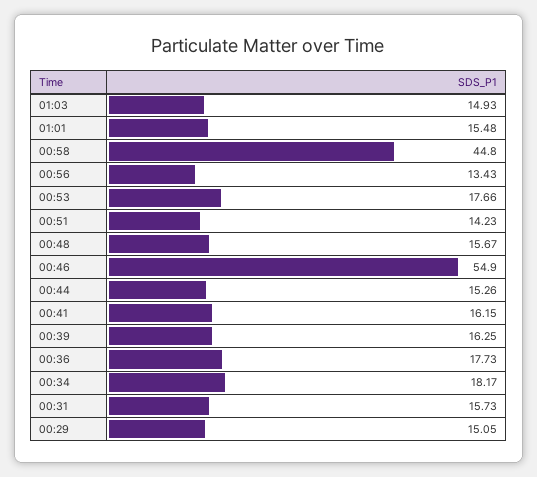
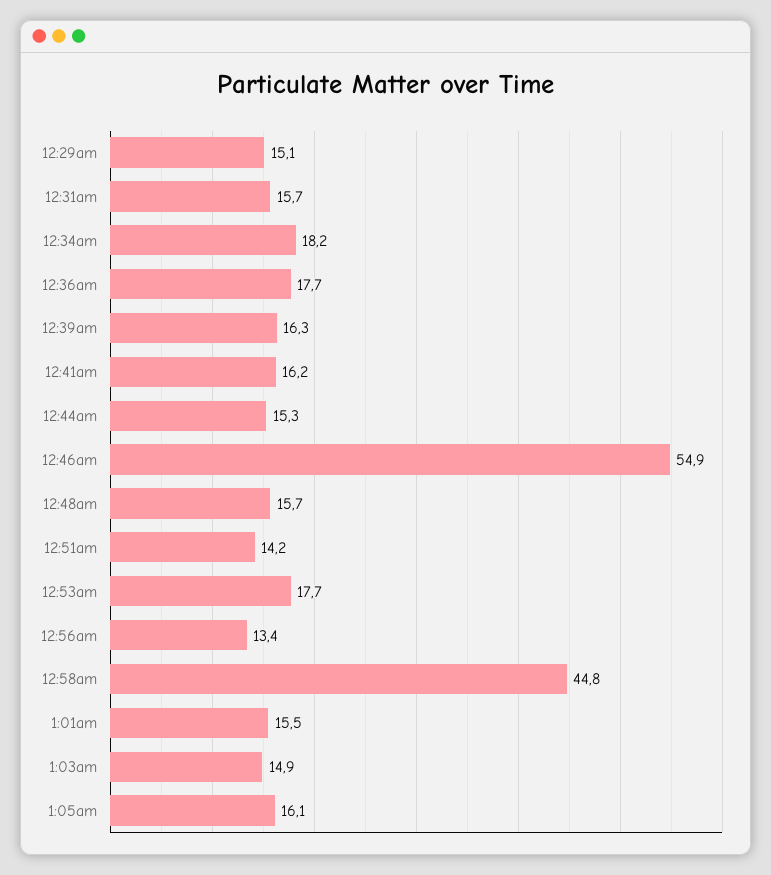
1:05am: none -> 16.1

